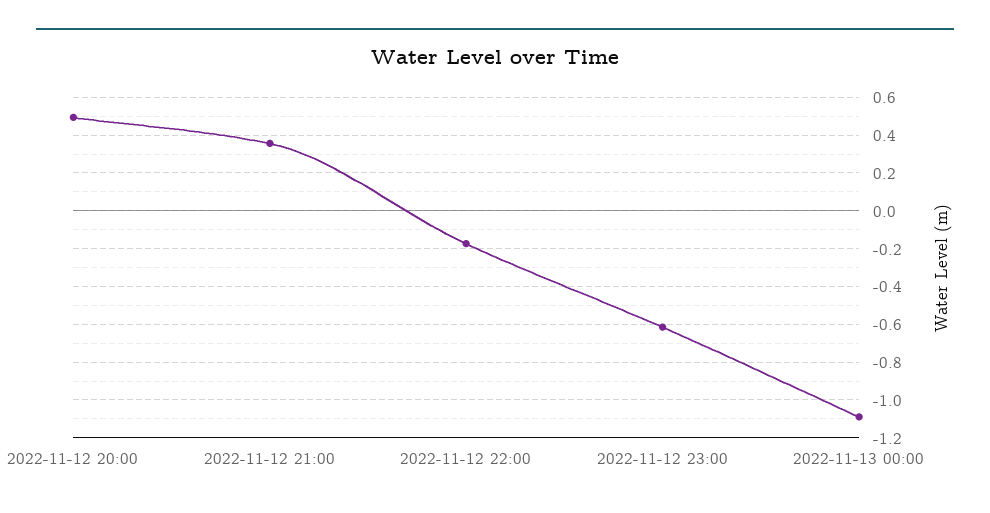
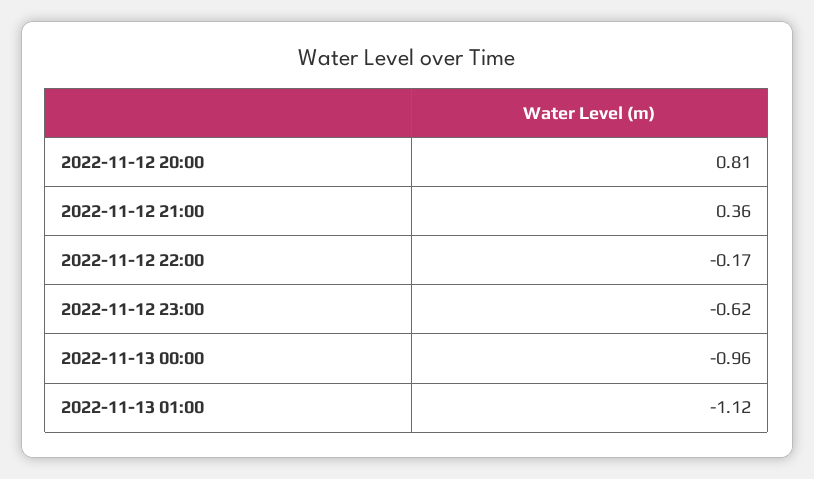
2022-11-12 20:00: 0.5 -> 0.81
2022-11-13 00:00: -1.1 -> -0.96
2022-11-13 01:00: none -> -1.12

